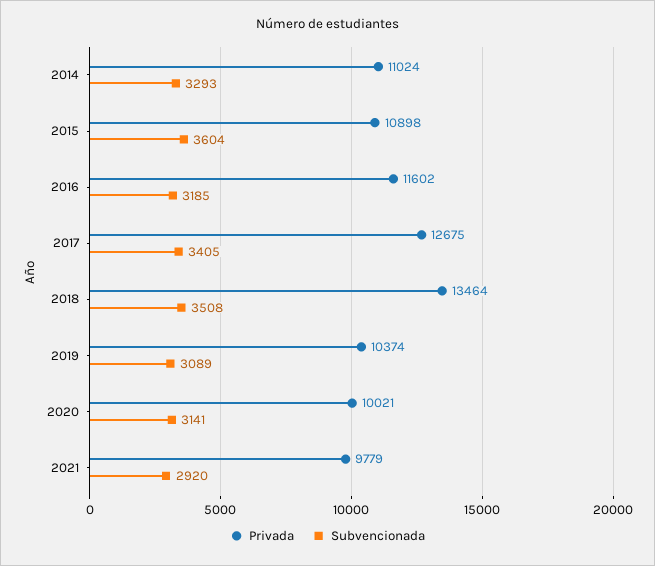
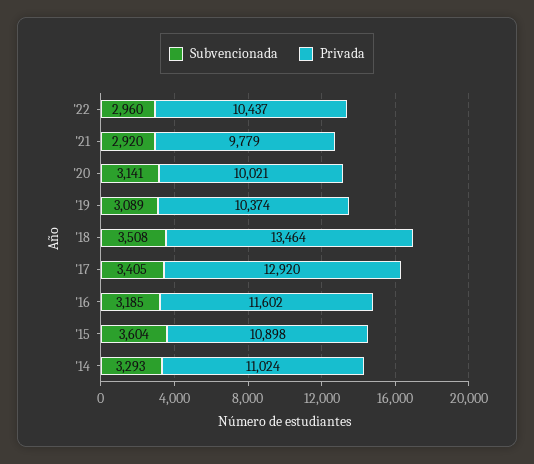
Privada, 2017: 12675 -> 12920
Subvencionada, '22: none -> 2960
Privada, '22: none -> 10437

